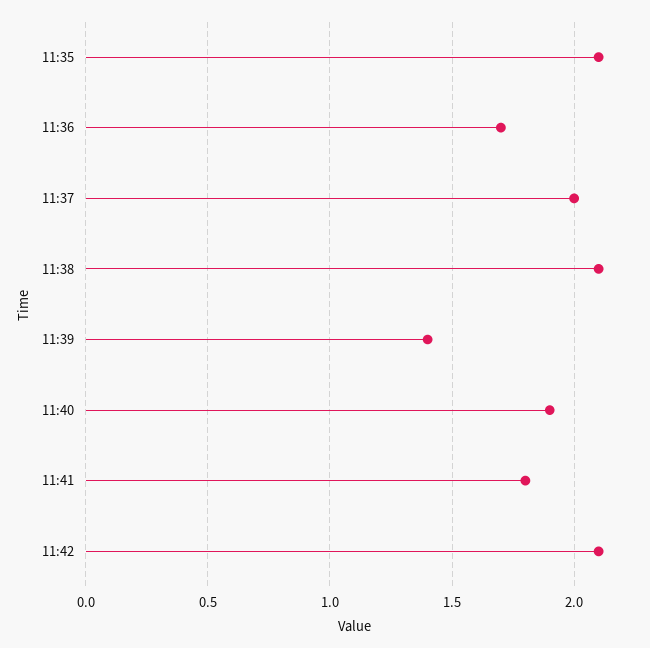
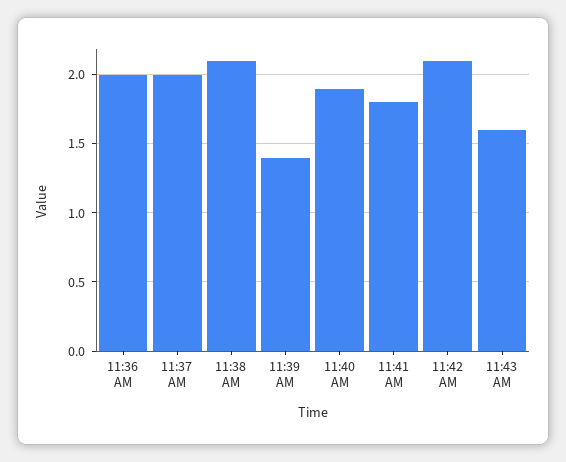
11:35: 2.1 -> none
11:36: 1.7 -> 2
11:43 AM: none -> 1.6

